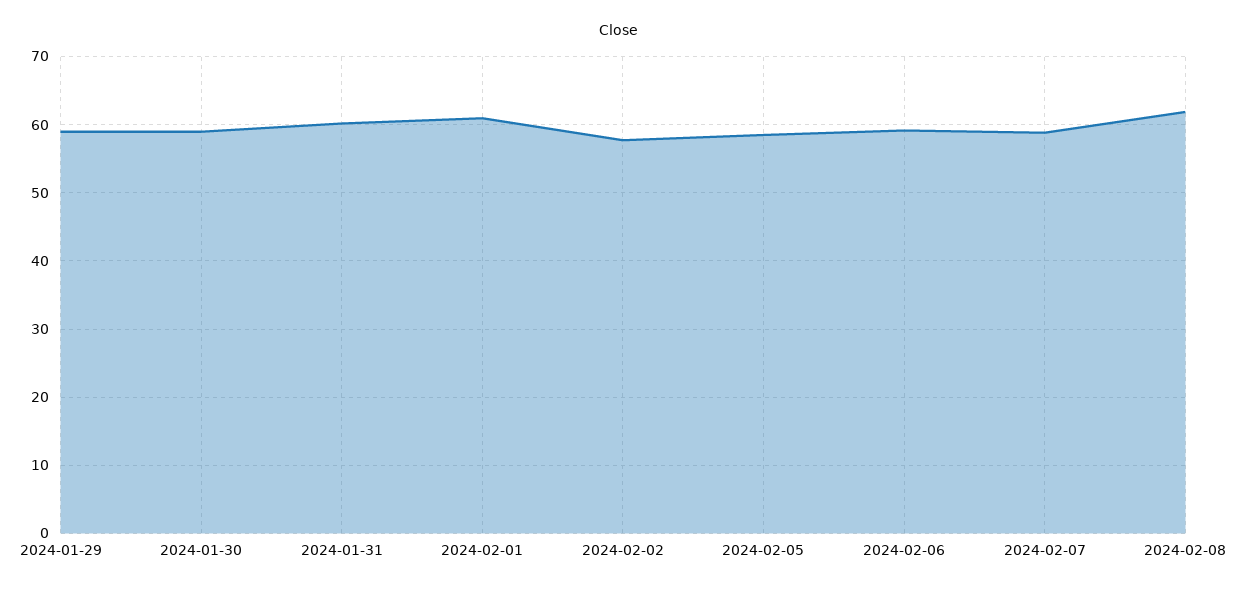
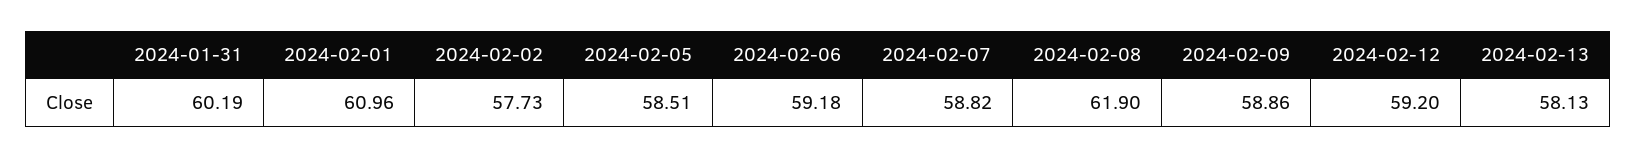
2024-01-29: 59 -> none
2024-01-30: 59 -> none
2024-02-09: none -> 58.86
2024-02-12: none -> 59.2
2024-02-13: none -> 58.13

